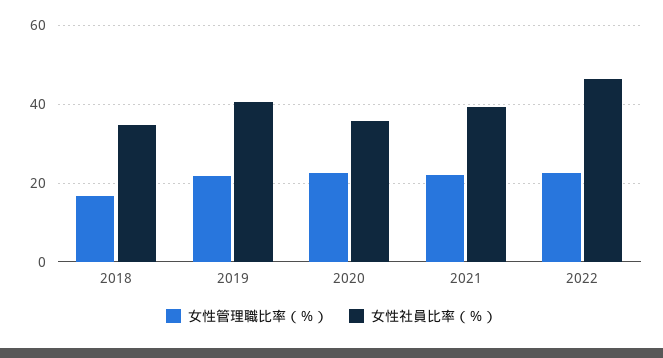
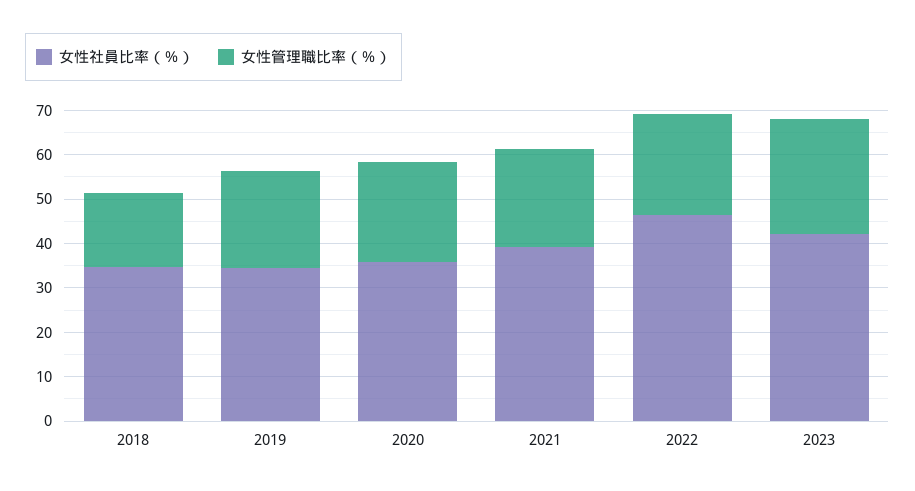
女性社員比率（％）, 2019: 40 -> 34
女性社員比率（％）, 2023: none -> 42
女性管理職比率（％）, 2023: none -> 26

